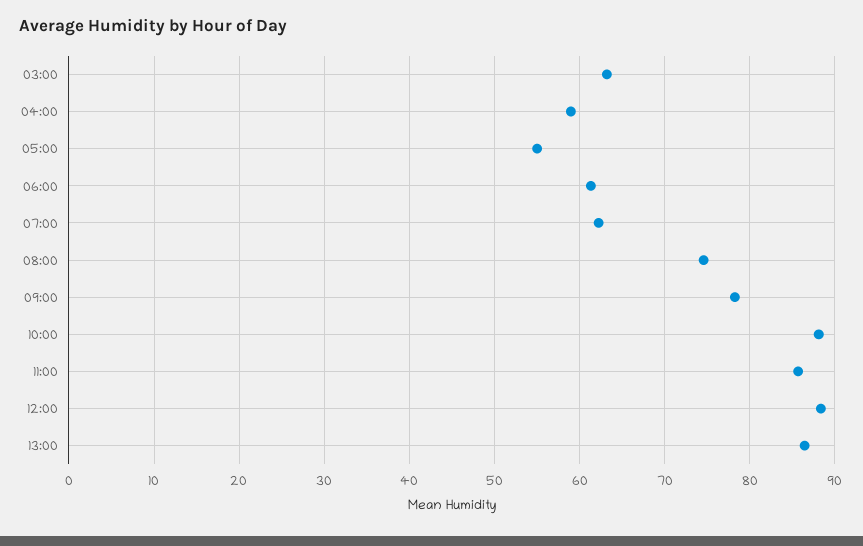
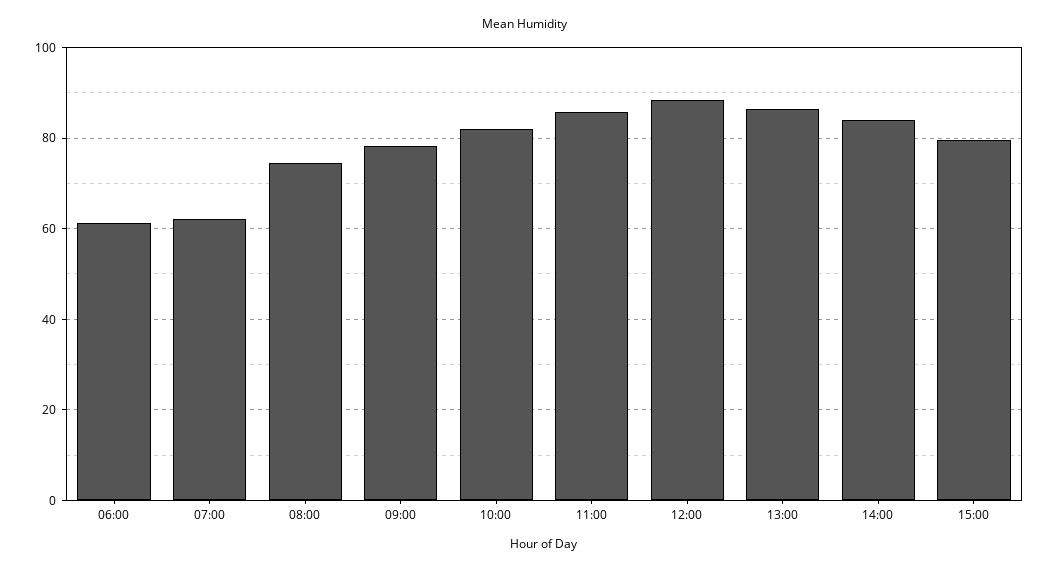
03:00: 63 -> none
04:00: 59 -> none
05:00: 55 -> none
10:00: 88 -> 82
14:00: none -> 84
15:00: none -> 80

